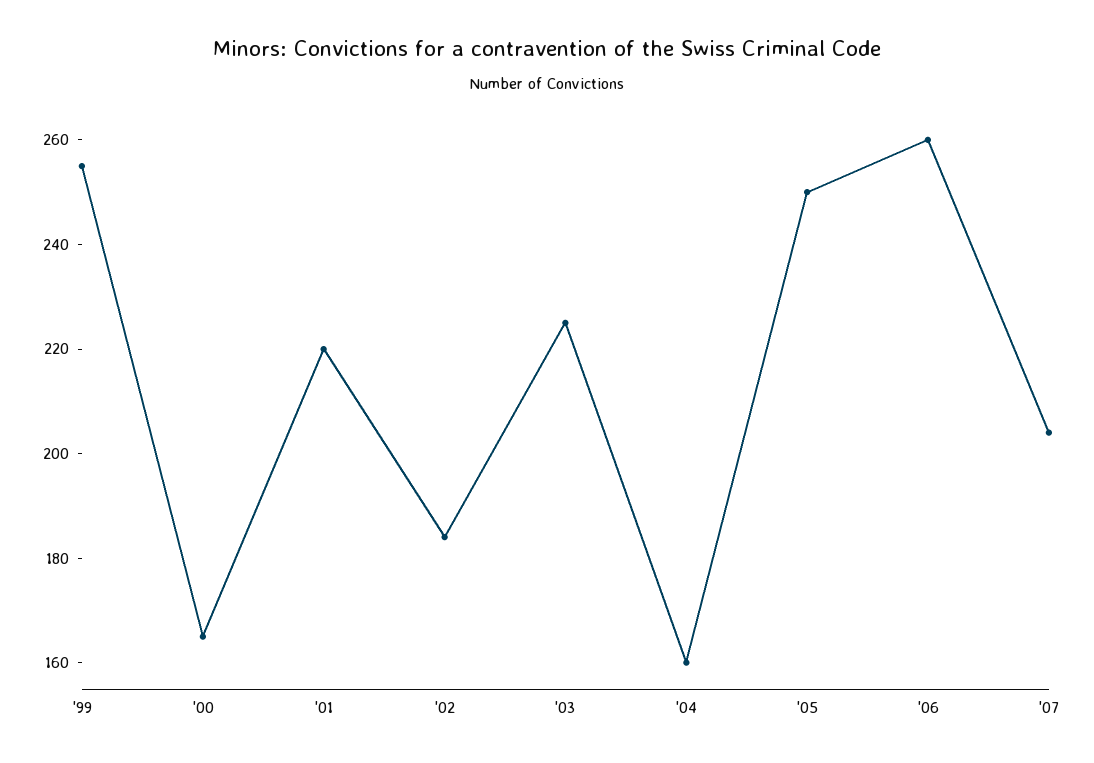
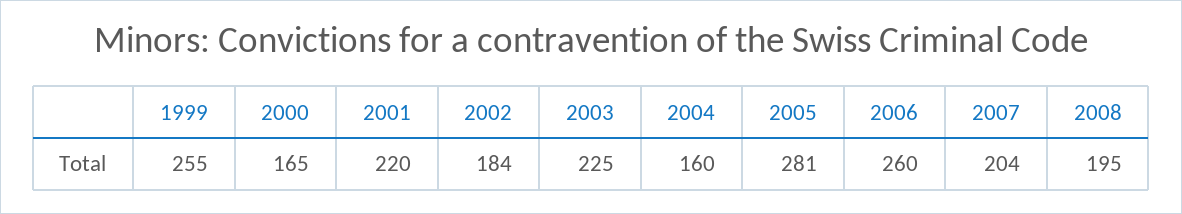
'05: 250 -> 281
2008: none -> 195

